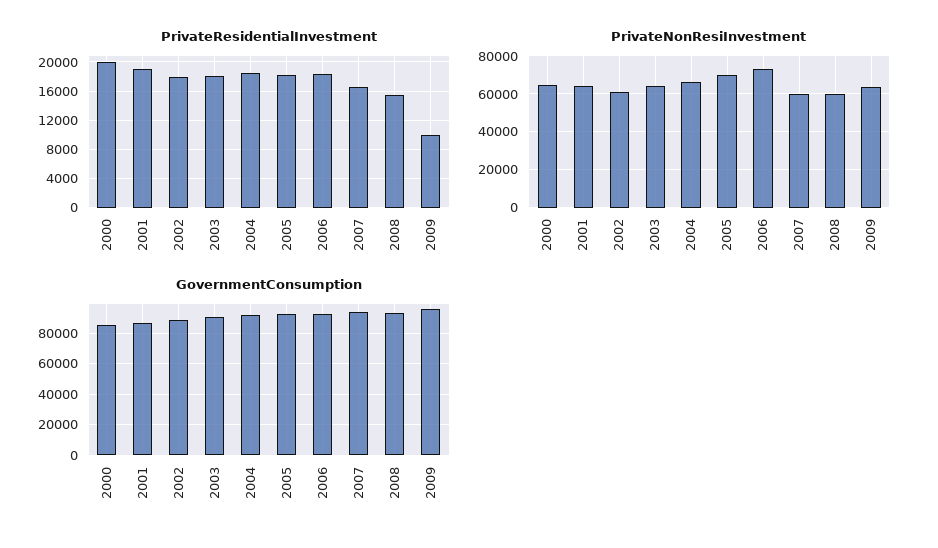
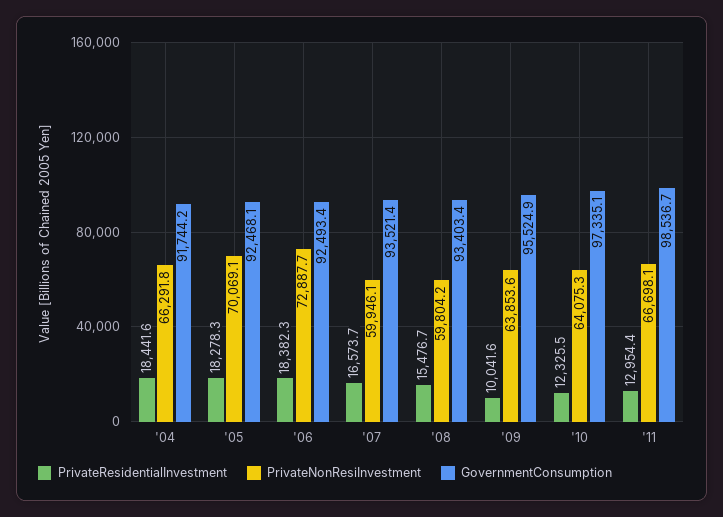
PrivateResidentialInvestment, 2000: 20000 -> none
PrivateResidentialInvestment, 2001: 19000 -> none
PrivateResidentialInvestment, 2002: 18000 -> none
PrivateResidentialInvestment, 2003: 18000 -> none
PrivateNonResiInvestment, 2000: 65000 -> none
PrivateNonResiInvestment, 2001: 65000 -> none
PrivateNonResiInvestment, 2002: 60000 -> none
PrivateNonResiInvestment, 2003: 65000 -> none
GovernmentConsumption, 2000: 85000 -> none
GovernmentConsumption, 2001: 85000 -> none
GovernmentConsumption, 2002: 90000 -> none
GovernmentConsumption, 2003: 90000 -> none
PrivateResidentialInvestment, '10: none -> 12325.5
PrivateNonResiInvestment, '10: none -> 64075.3
GovernmentConsumption, '10: none -> 97335.1
PrivateResidentialInvestment, '11: none -> 12954.4
PrivateNonResiInvestment, '11: none -> 66698.1
GovernmentConsumption, '11: none -> 98536.7

